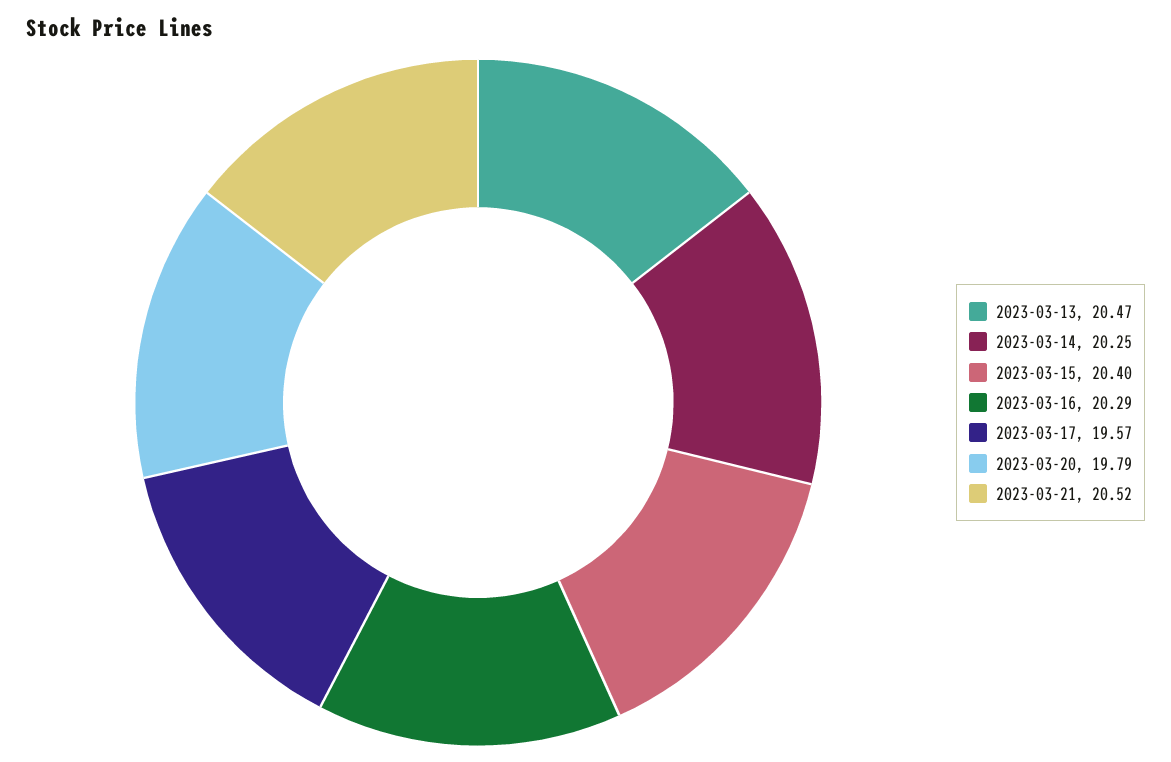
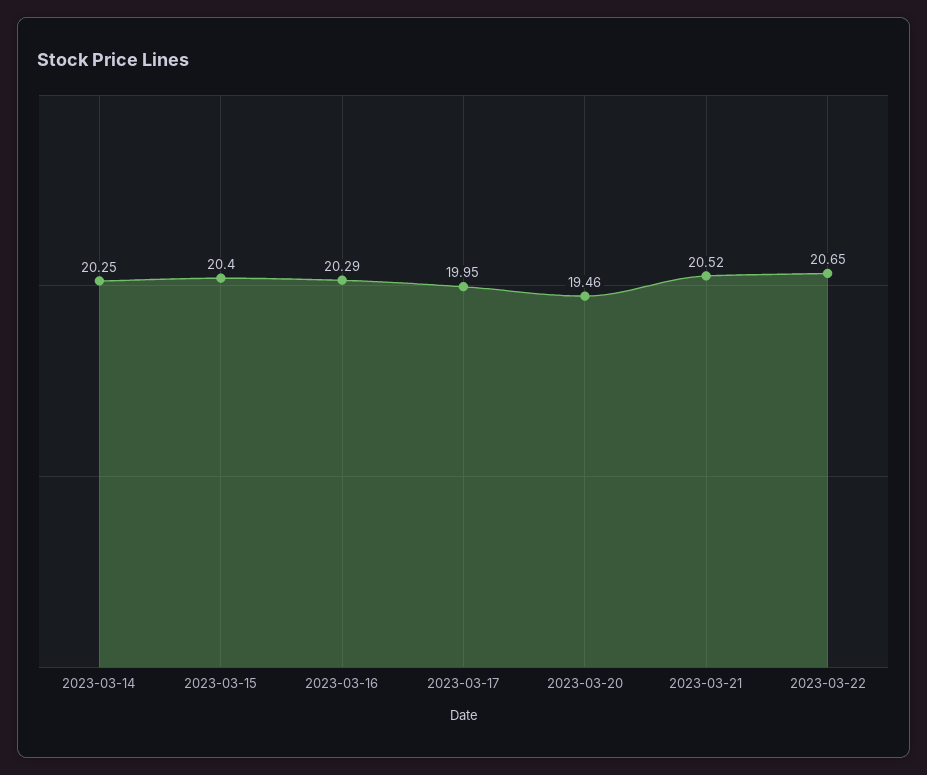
2023-03-13: 20.47 -> none
2023-03-17: 19.57 -> 19.95
2023-03-20: 19.79 -> 19.46
2023-03-22: none -> 20.65

